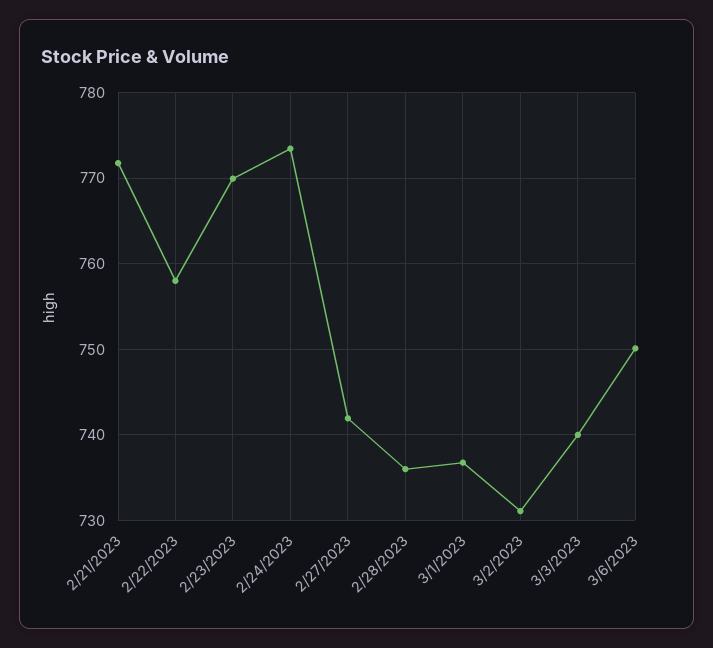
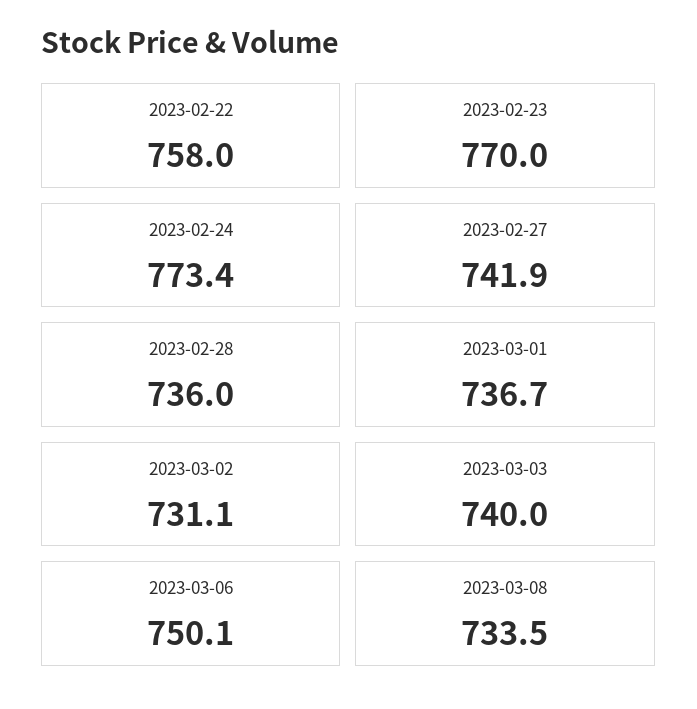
2/21/2023: 772 -> none
2023-03-08: none -> 733.5

